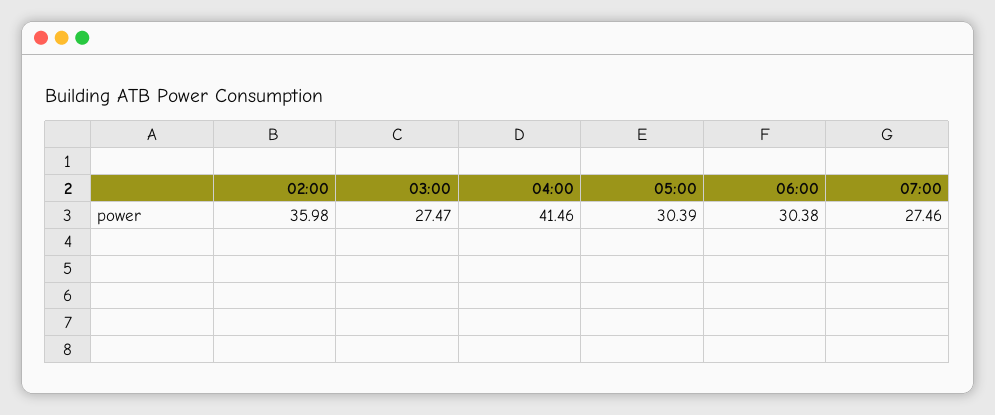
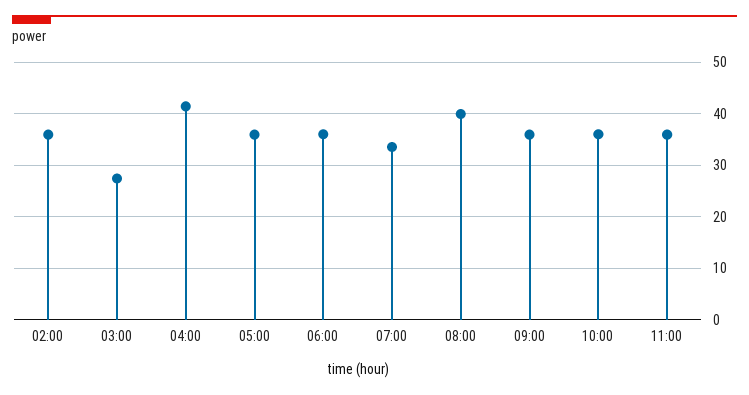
05:00: 30.39 -> 36
06:00: 30.38 -> 36
07:00: 27.46 -> 34
08:00: none -> 40
09:00: none -> 36
10:00: none -> 36
11:00: none -> 36

